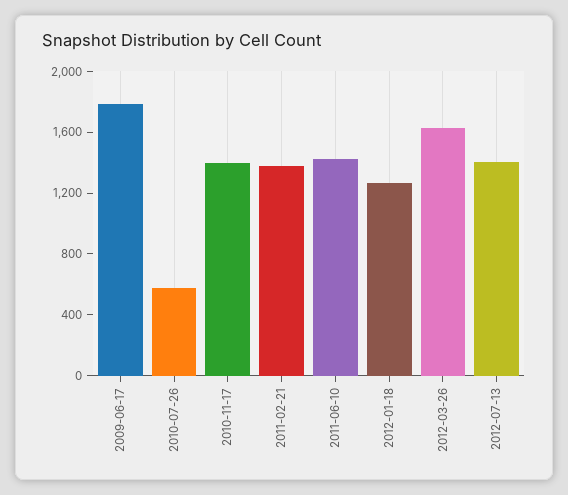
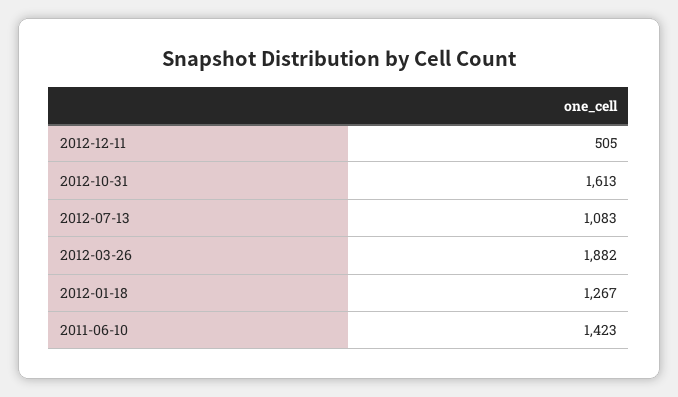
2009-06-17: 1800 -> none
2010-07-26: 600 -> none
2010-11-17: 1400 -> none
2011-02-21: 1400 -> none
2012-03-26: 1600 -> 1882
2012-07-13: 1400 -> 1083
2012-12-11: none -> 505
2012-10-31: none -> 1613

